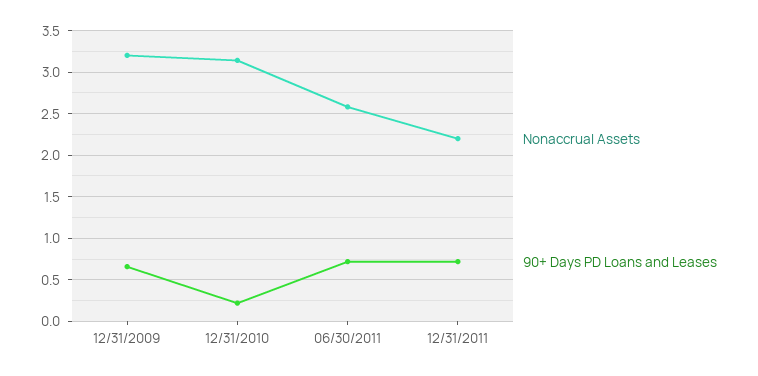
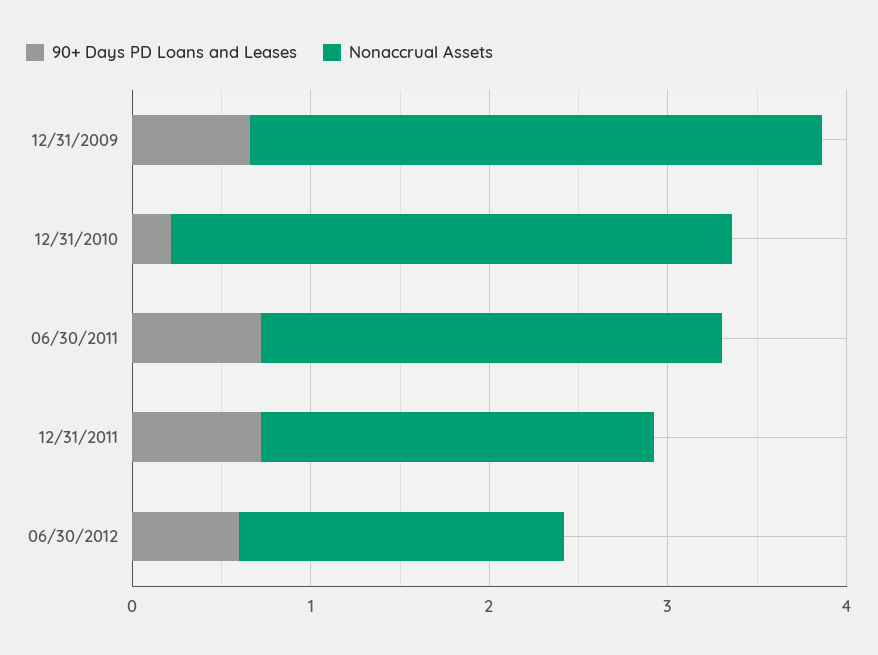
90+ Days PD Loans and Leases, 06/30/2012: none -> 0.6
Nonaccrual Assets, 06/30/2012: none -> 1.8

